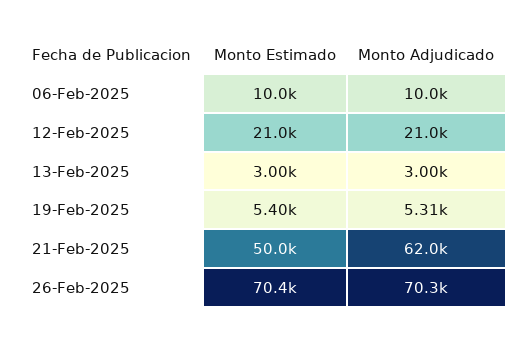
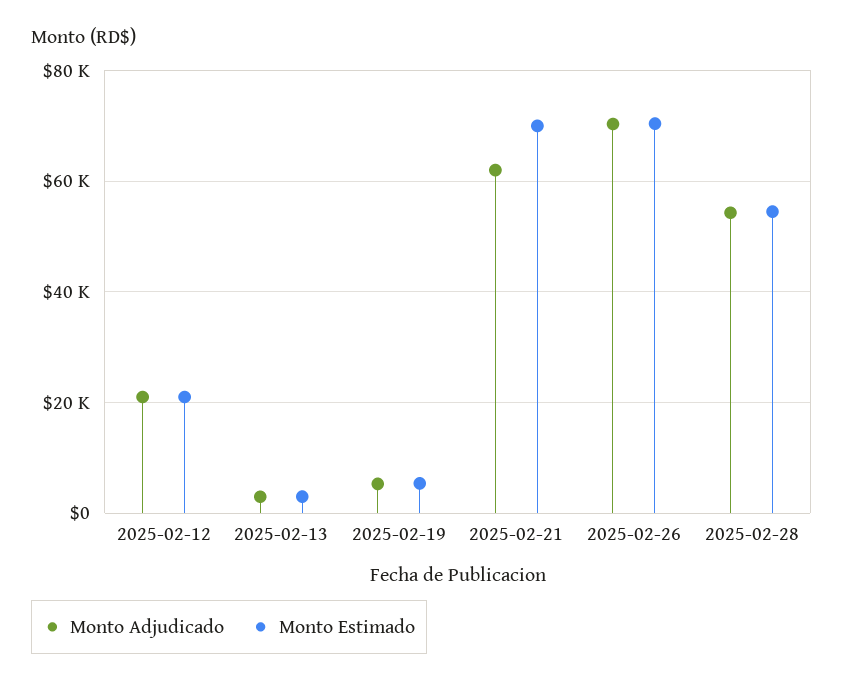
Monto Estimado, 06-Feb-2025: 10000 -> none
Monto Adjudicado, 06-Feb-2025: 10000 -> none
Monto Estimado, 21-Feb-2025: 50000 -> 70000
Monto Adjudicado, 2025-02-28: none -> 54000
Monto Estimado, 2025-02-28: none -> 54000

